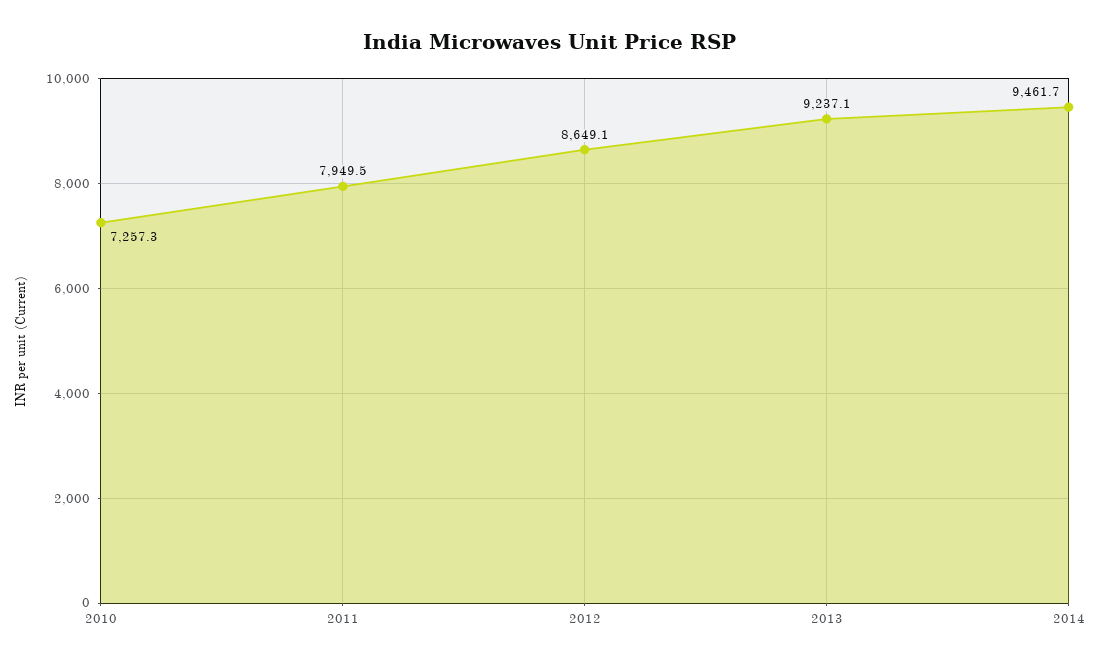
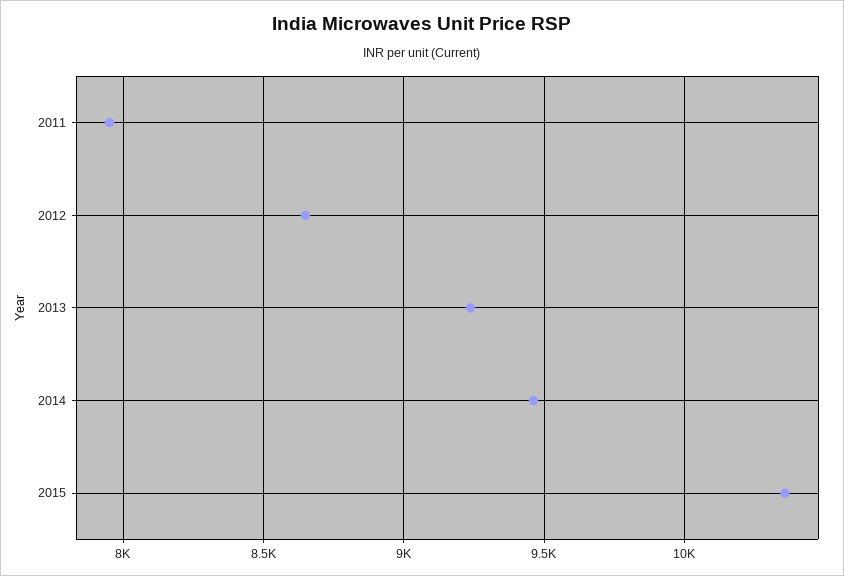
2010: 7257.3 -> none
2015: none -> 10350

